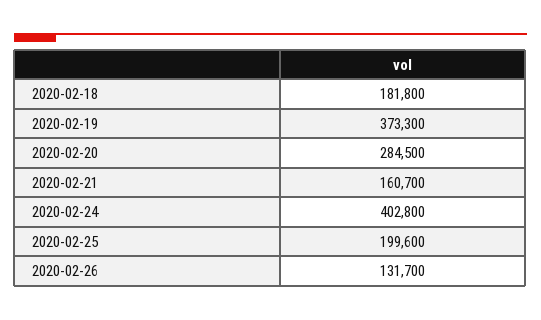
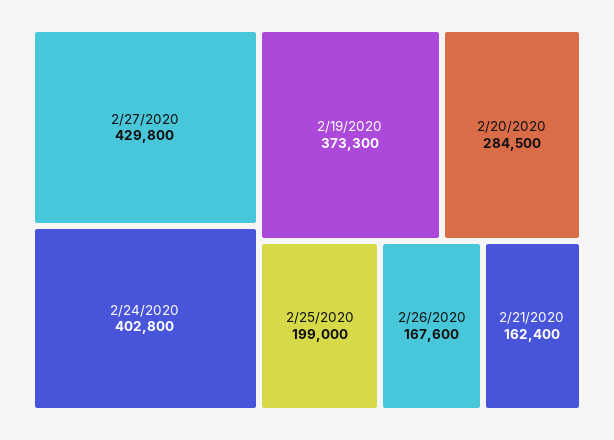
2020-02-18: 181800 -> none
2020-02-21: 160700 -> 162400
2020-02-25: 199600 -> 199000
2020-02-26: 131700 -> 167600
2/27/2020: none -> 429800

